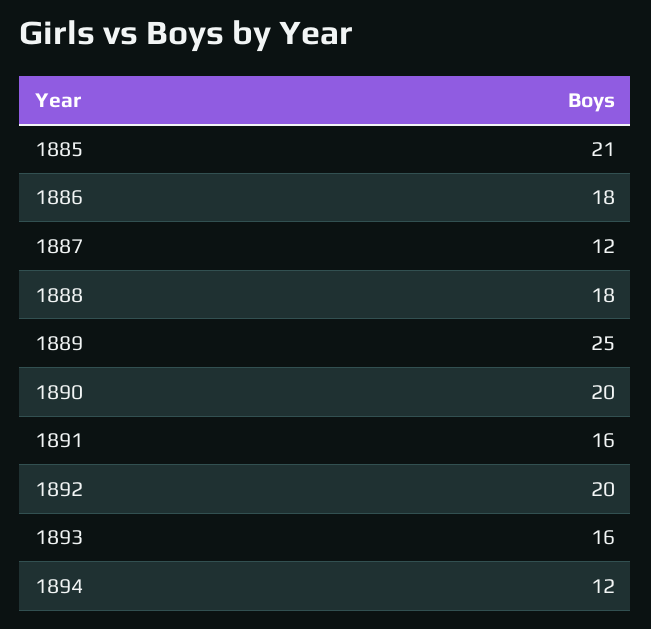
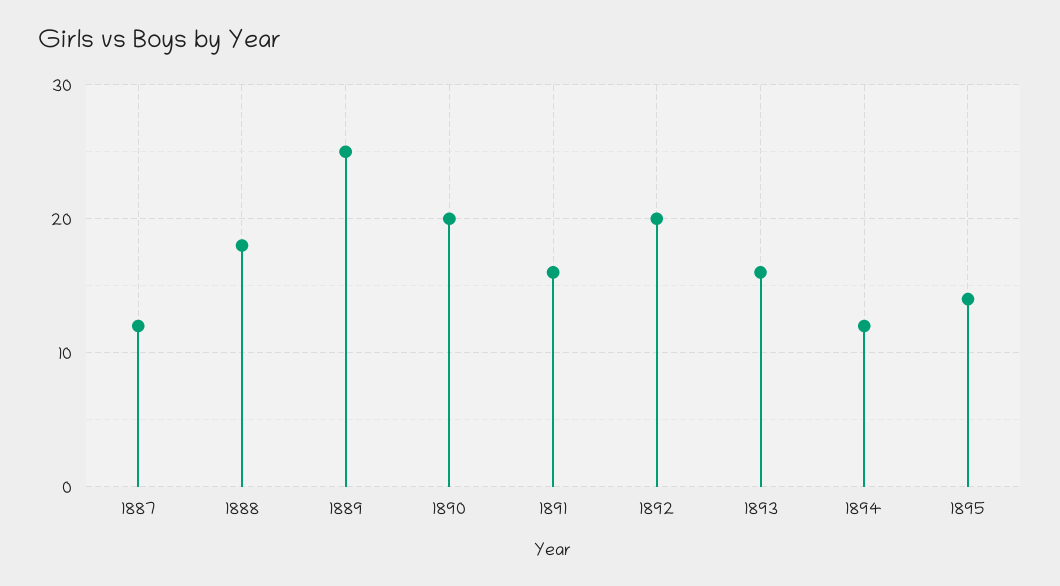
1885: 21 -> none
1886: 18 -> none
1895: none -> 14

